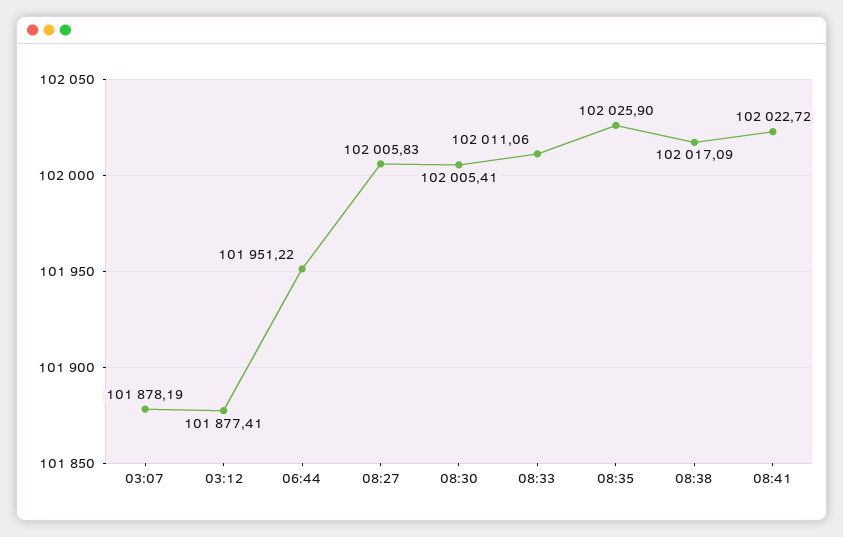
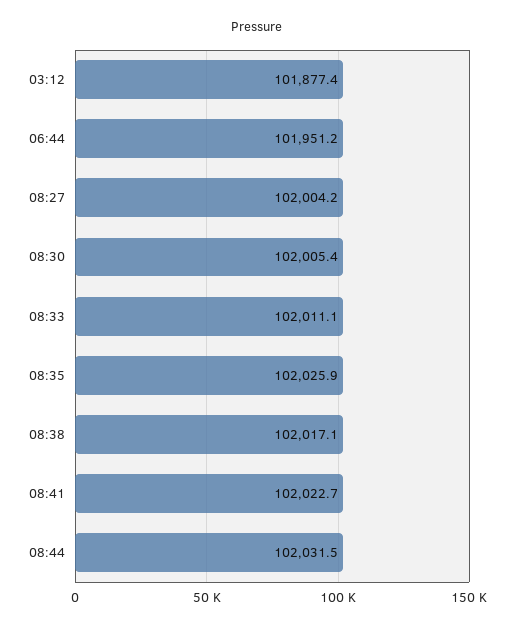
03:07: 101878.19 -> none
08:27: 102005.83 -> 102004.2
08:44: none -> 102031.5

